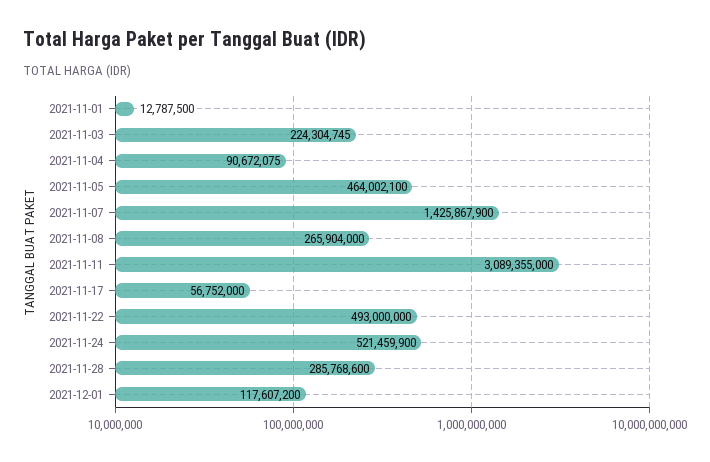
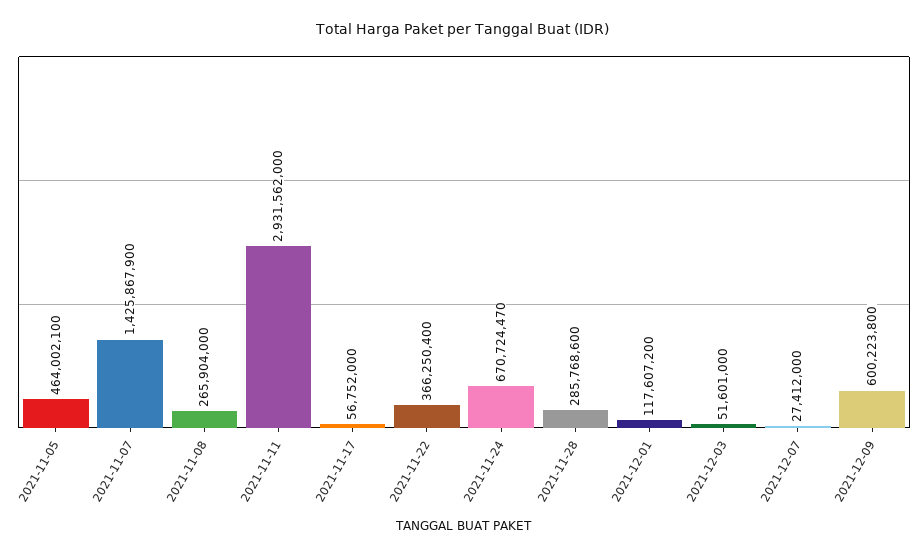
2021-11-01: 12787500 -> none
2021-11-03: 224304745 -> none
2021-11-04: 90672075 -> none
2021-11-11: 3089355000 -> 2931562000
2021-11-22: 493000000 -> 366250400
2021-11-24: 521459900 -> 670724470
2021-12-03: none -> 51601000
2021-12-07: none -> 27412000
2021-12-09: none -> 600223800

